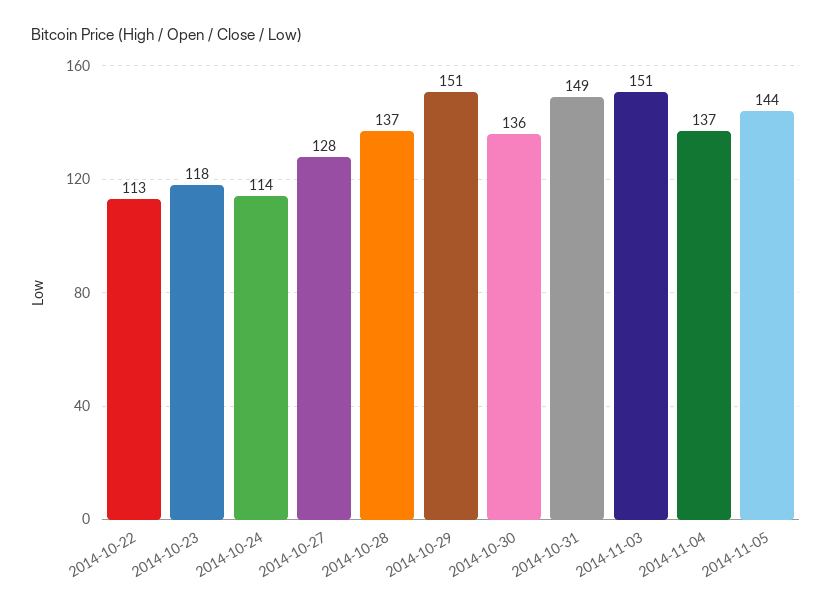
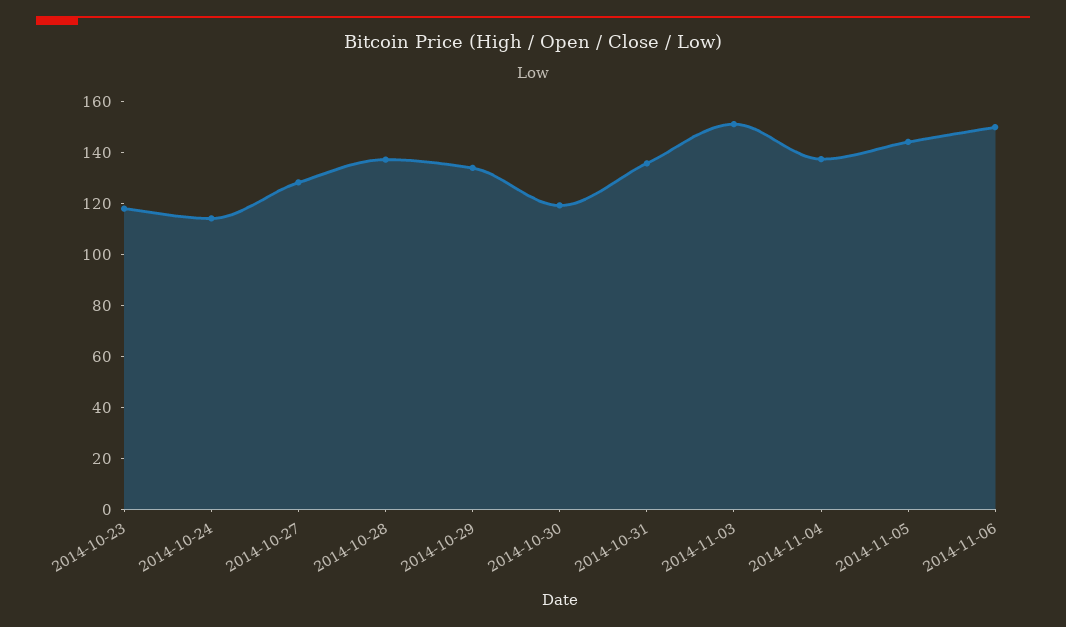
2014-10-22: 113 -> none
2014-10-29: 151 -> 135
2014-10-30: 136 -> 120
2014-10-31: 149 -> 135
2014-11-06: none -> 150

